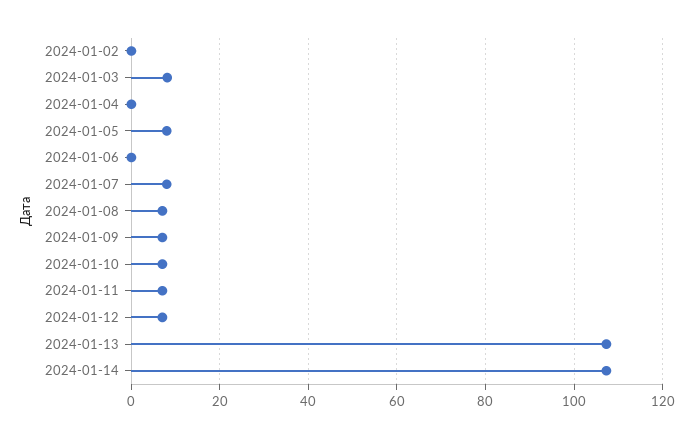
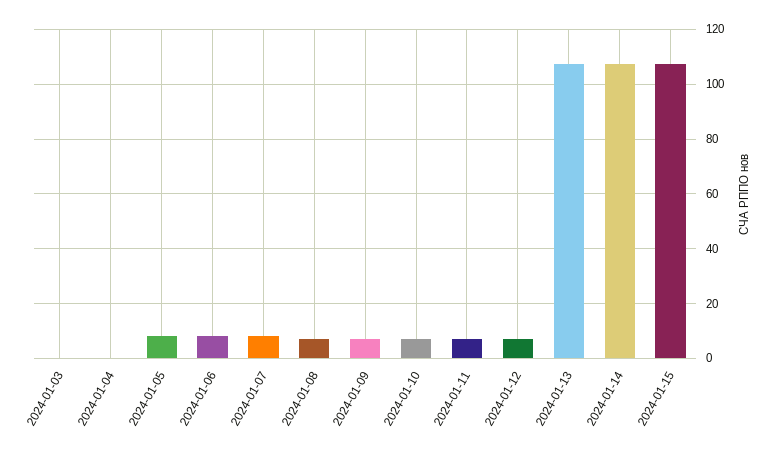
2024-01-02: 0 -> none
2024-01-03: 8 -> 0
2024-01-06: 0 -> 7.5
2024-01-15: none -> 107.5

